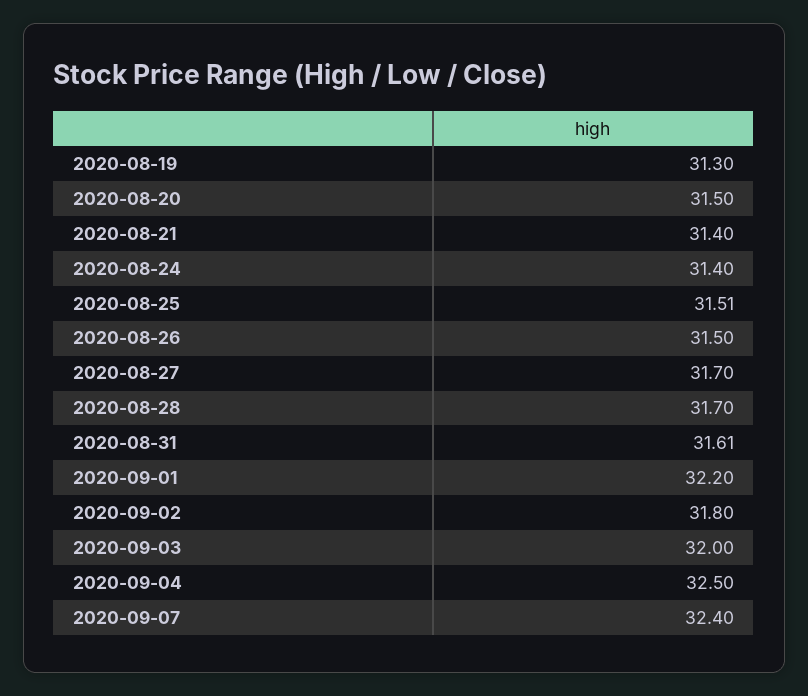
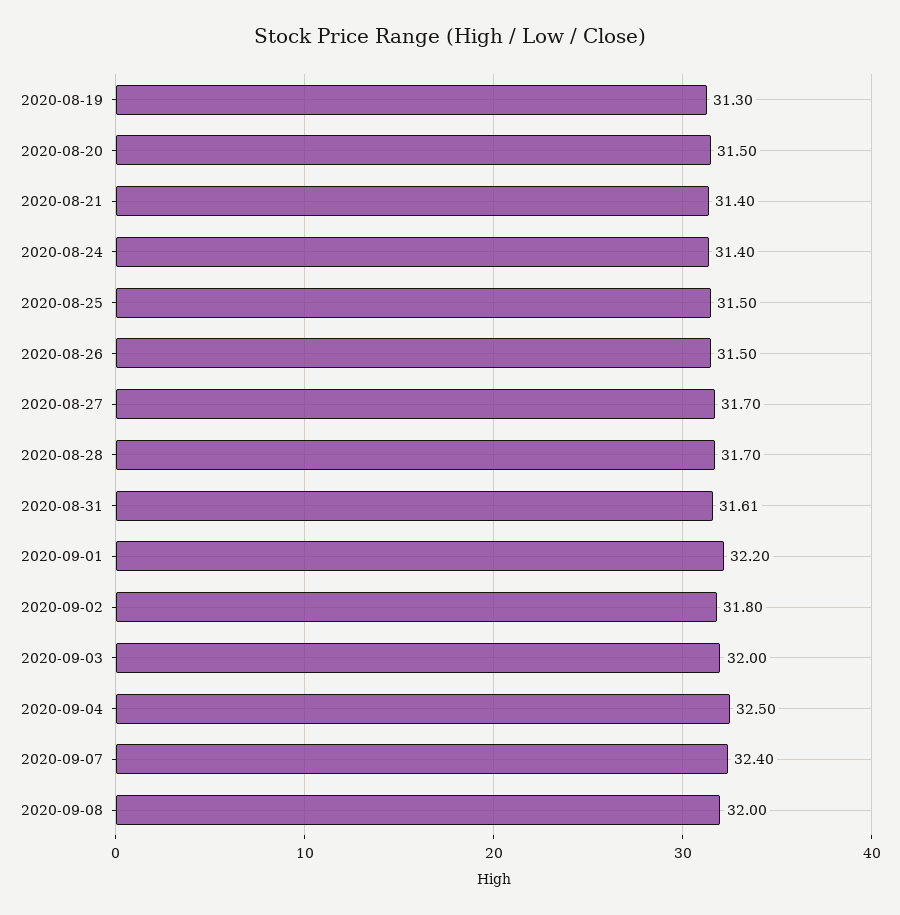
2020-08-25: 31.51 -> 31.5
2020-09-08: none -> 32

